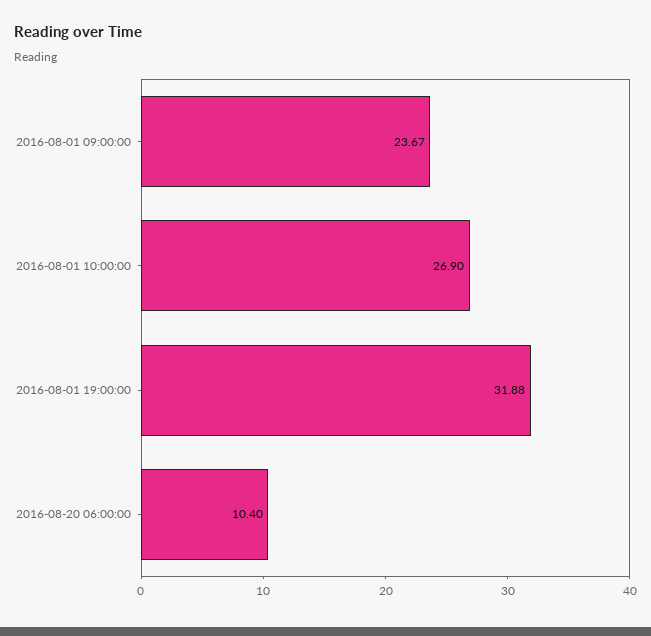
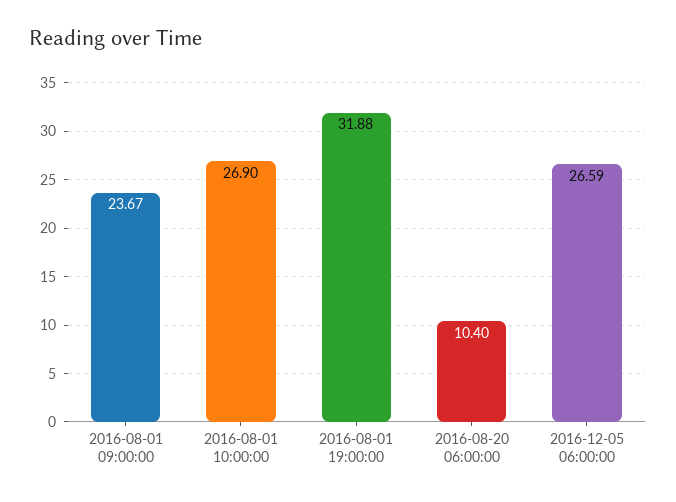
2016-12-05 06:00:00: none -> 26.59

